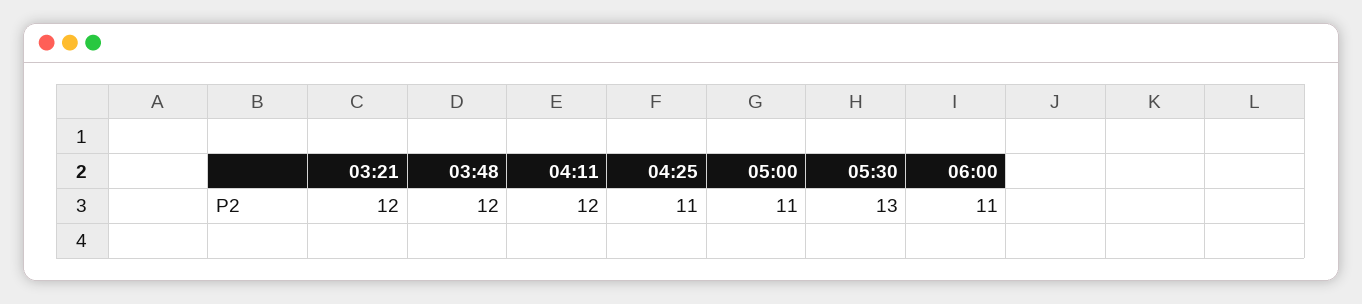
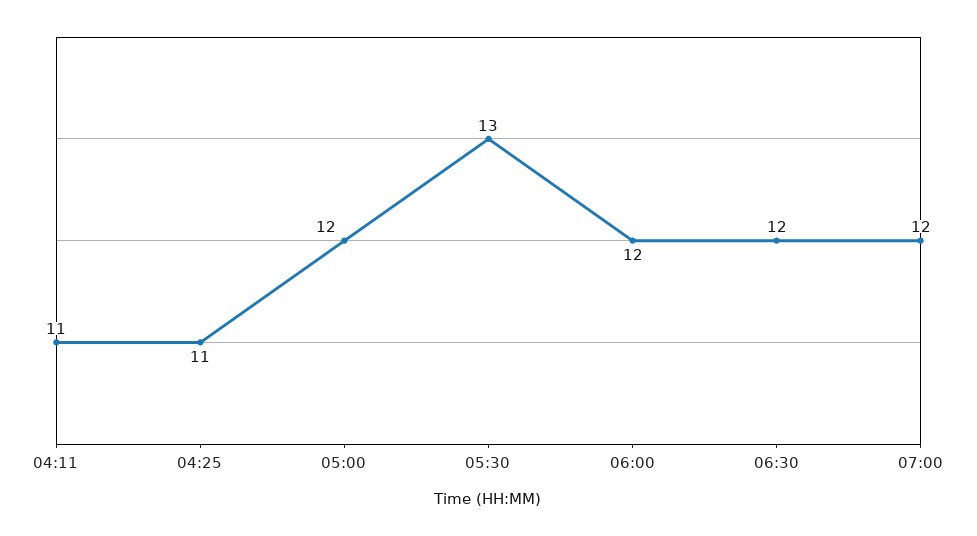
03:21: 12 -> none
03:48: 12 -> none
04:11: 12 -> 11
05:00: 11 -> 12
06:00: 11 -> 12
06:30: none -> 12
07:00: none -> 12

